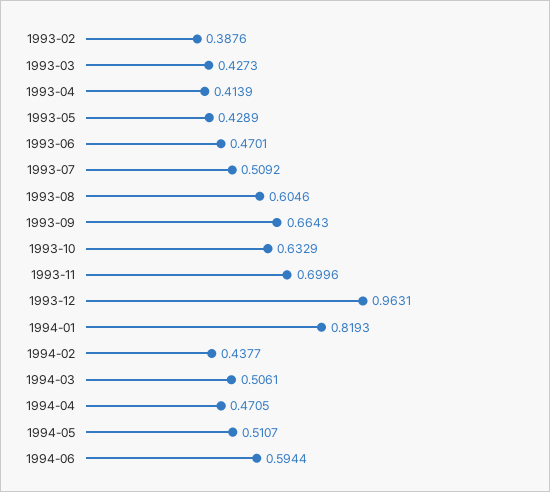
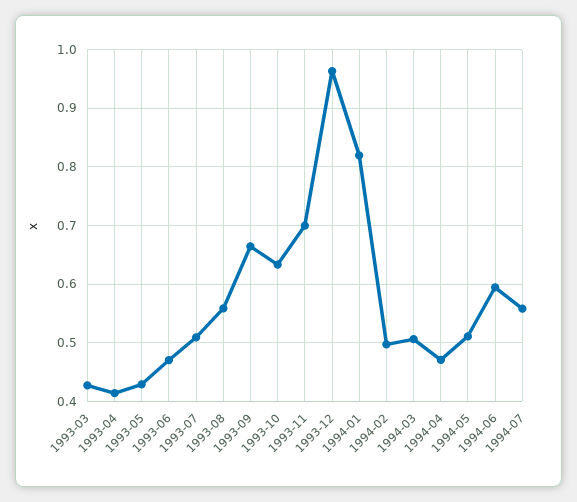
1993-02: 0.3876 -> none
1993-08: 0.6046 -> 0.56
1994-02: 0.4377 -> 0.5
1994-07: none -> 0.56

